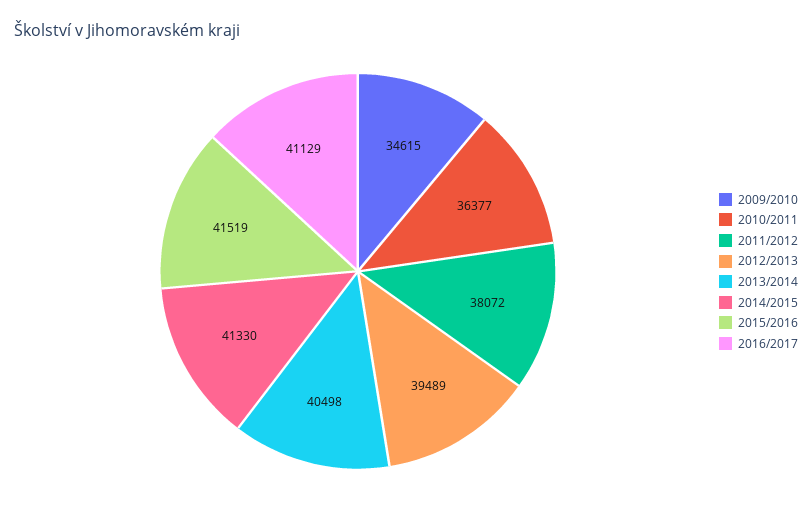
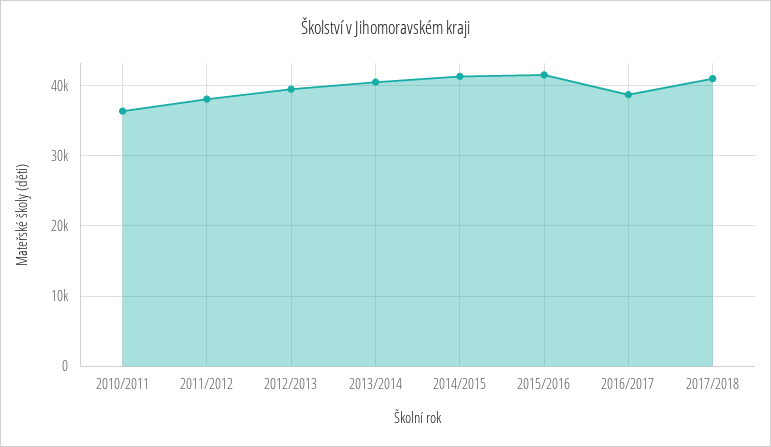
2009/2010: 34615 -> none
2016/2017: 41129 -> 39000
2017/2018: none -> 41000

